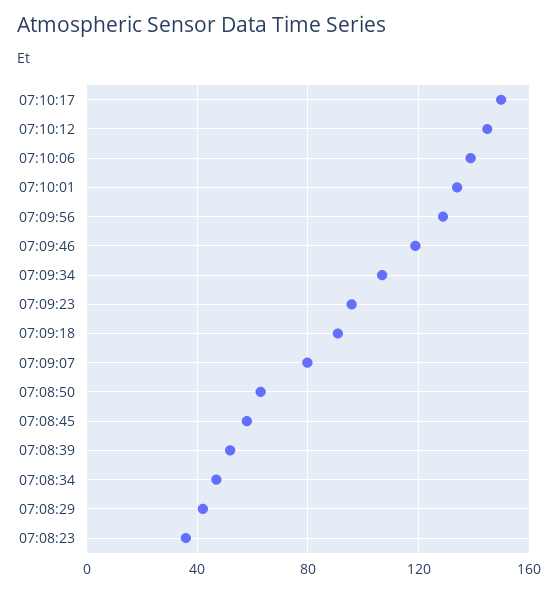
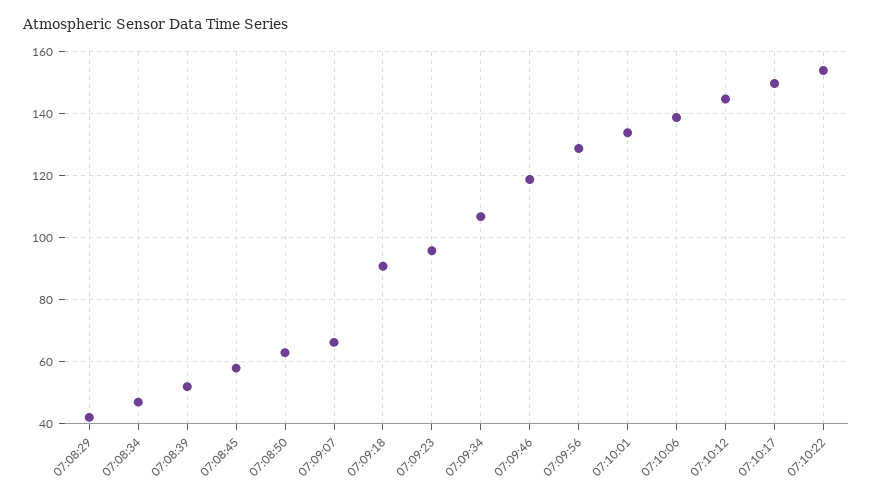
07:09:07: 80 -> 66
07:08:23: 35 -> none
07:10:22: none -> 154

